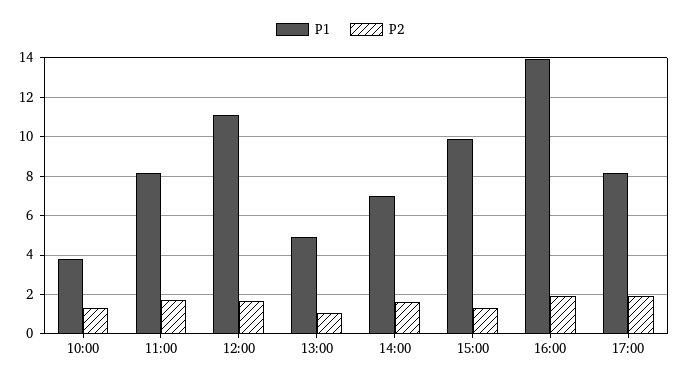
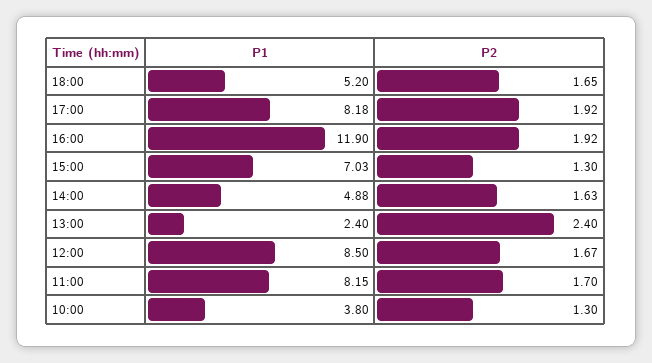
P1, 12:00: 11 -> 8.5
P1, 13:00: 5 -> 2.4
P2, 13:00: 1 -> 2.4
P1, 14:00: 7 -> 4.88
P1, 15:00: 10 -> 7.03
P1, 16:00: 14 -> 11.9
P1, 18:00: none -> 5.2
P2, 18:00: none -> 1.65

